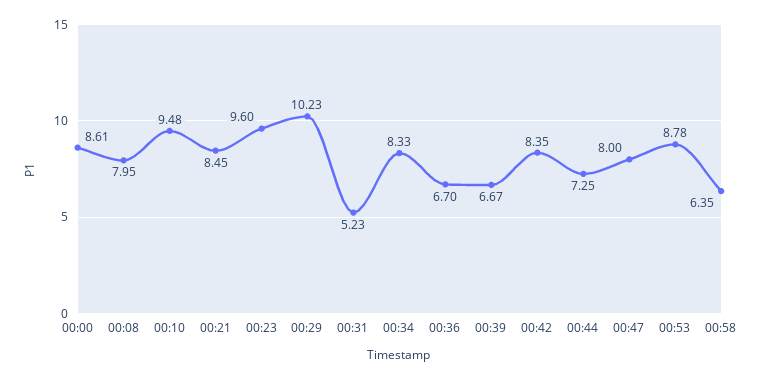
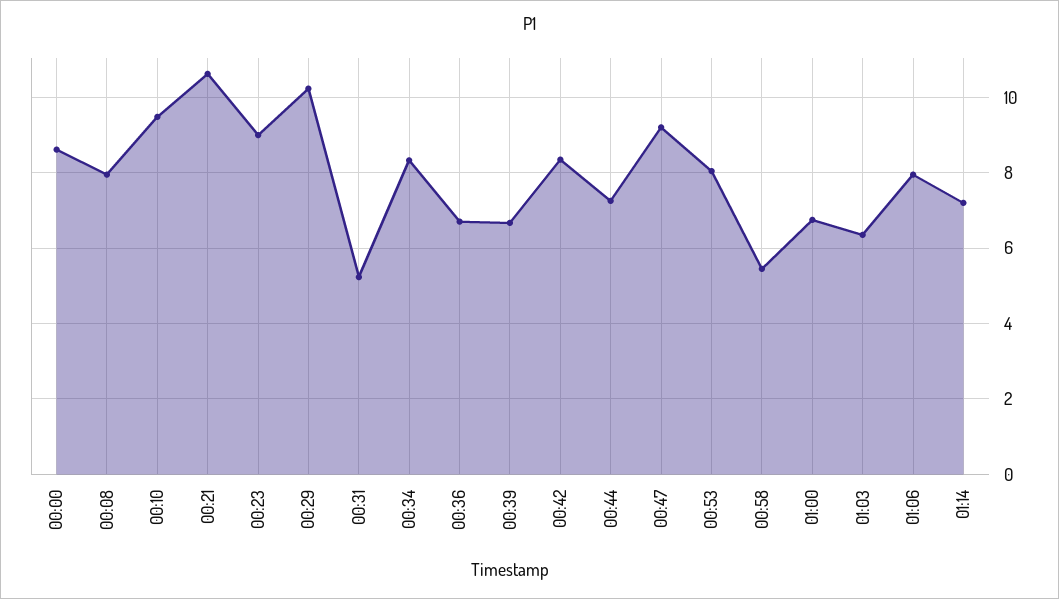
00:21: 8.45 -> 10.6
00:23: 9.6 -> 9
00:47: 8 -> 9.2
00:53: 8.78 -> 8
00:58: 6.35 -> 5.4
01:00: none -> 6.8
01:03: none -> 6.4
01:06: none -> 8
01:14: none -> 7.2

